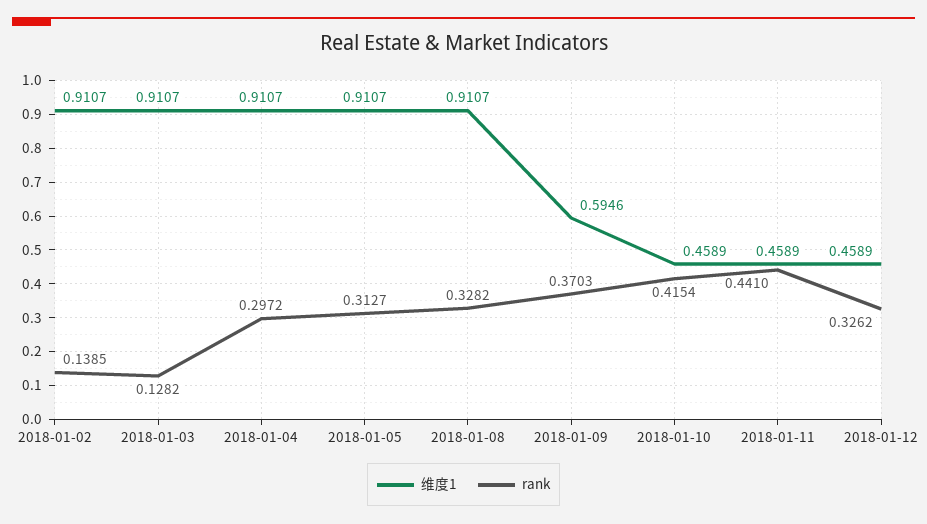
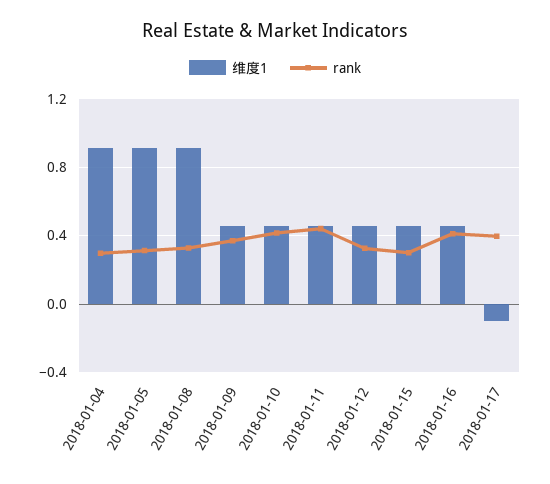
维度1, 2018-01-02: 0.9107 -> none
rank, 2018-01-02: 0.1385 -> none
维度1, 2018-01-03: 0.9107 -> none
rank, 2018-01-03: 0.1282 -> none
维度1, 2018-01-09: 0.5946 -> 0.45
维度1, 2018-01-15: none -> 0.45
rank, 2018-01-15: none -> 0.3
维度1, 2018-01-16: none -> 0.45
rank, 2018-01-16: none -> 0.4
维度1, 2018-01-17: none -> -0.1
rank, 2018-01-17: none -> 0.4

